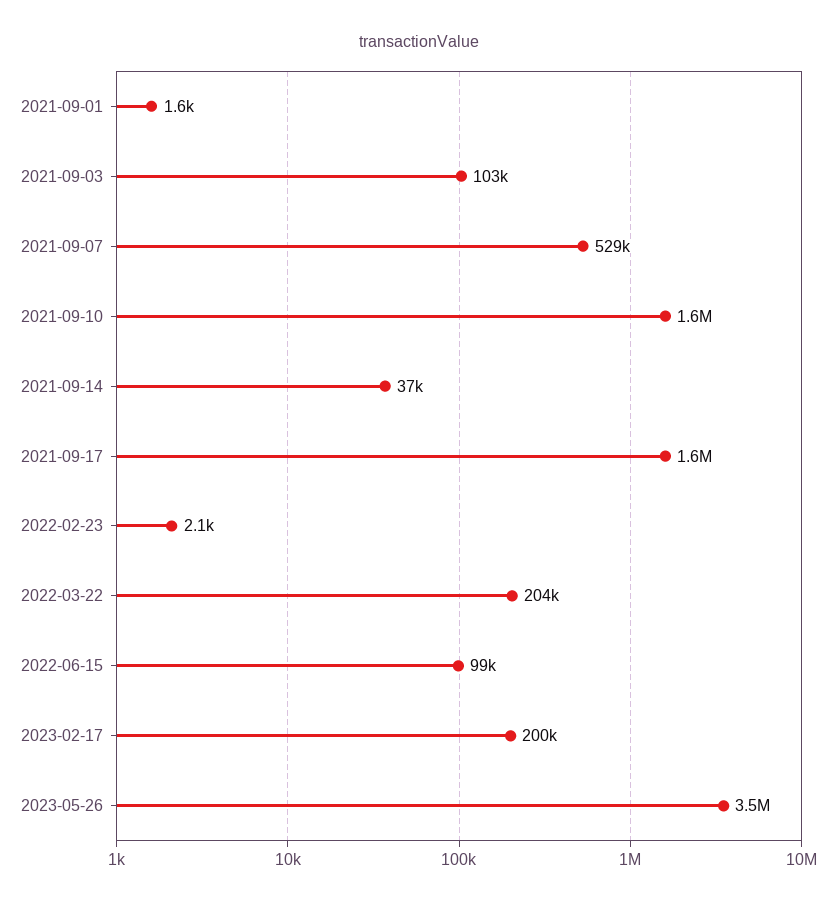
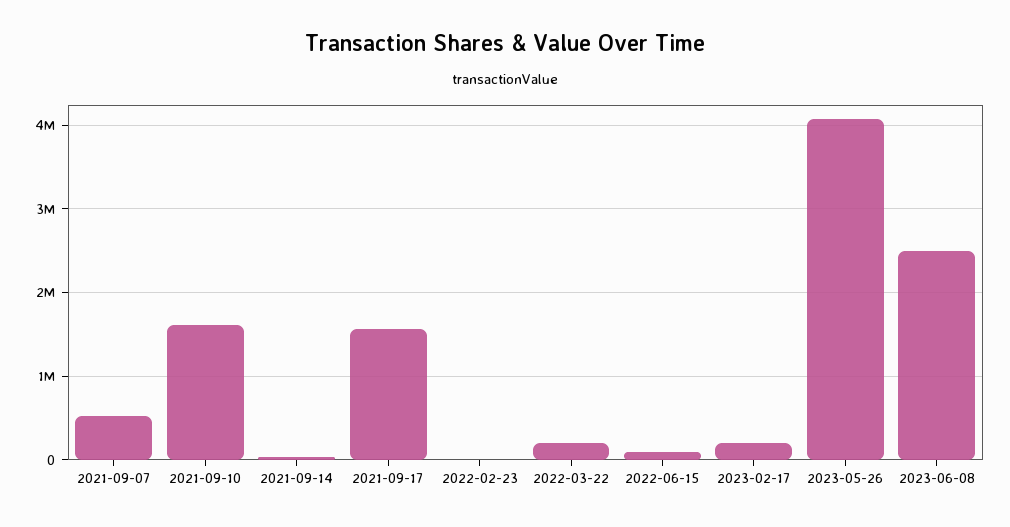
2021-09-01: 1600 -> none
2021-09-03: 103000 -> none
2023-05-26: 3500000 -> 4100000
2023-06-08: none -> 2500000

